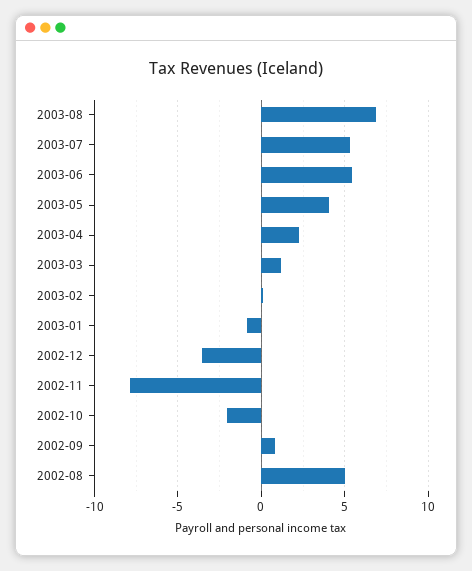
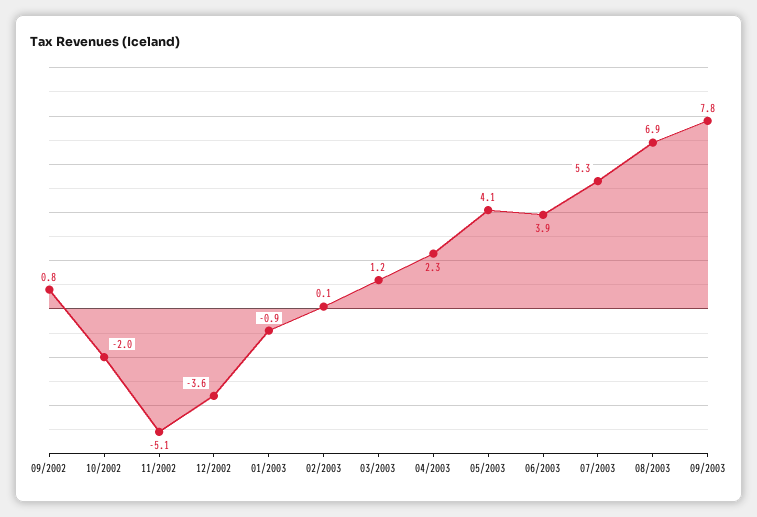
2003-06: 5.5 -> 3.9
2002-11: -8 -> -5.1
2002-08: 5 -> none
09/2003: none -> 7.8

